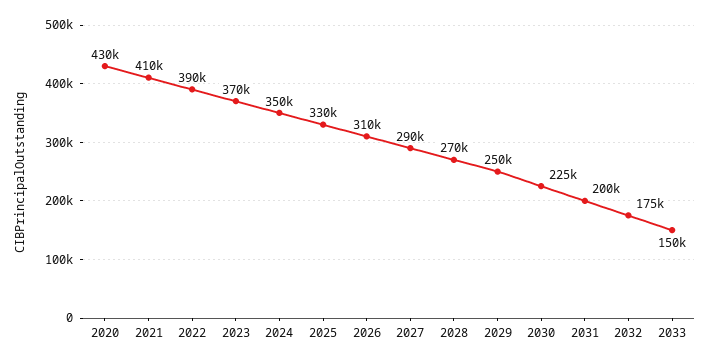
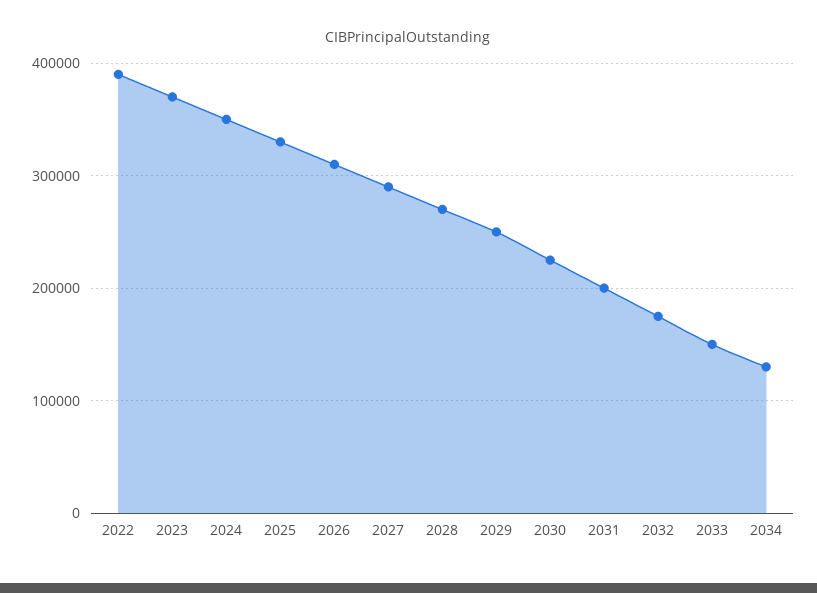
2020: 430000 -> none
2021: 410000 -> none
2034: none -> 130000

